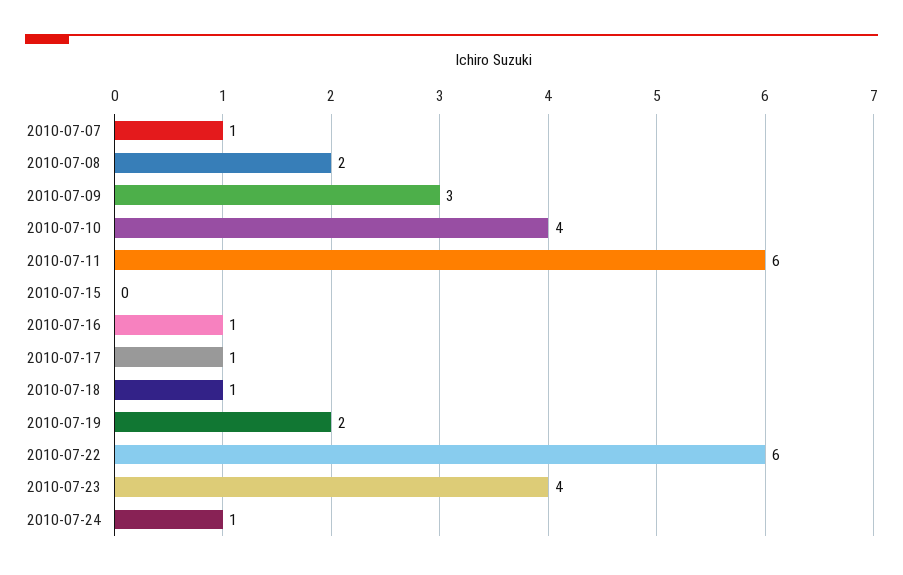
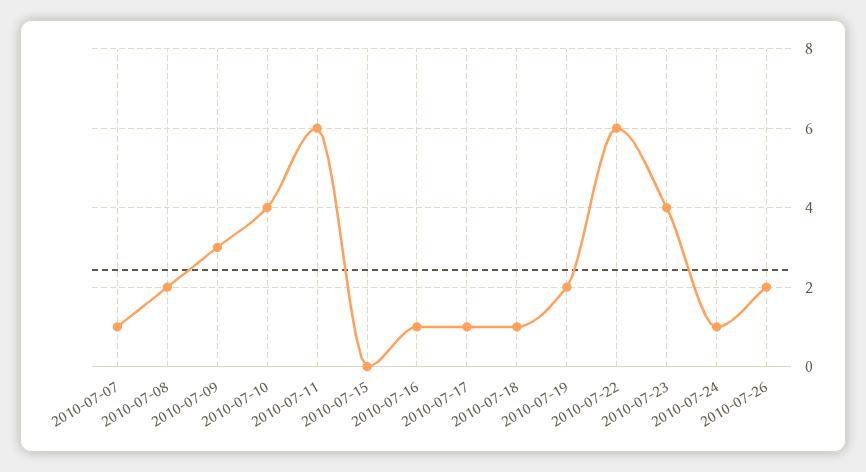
2010-07-26: none -> 2

